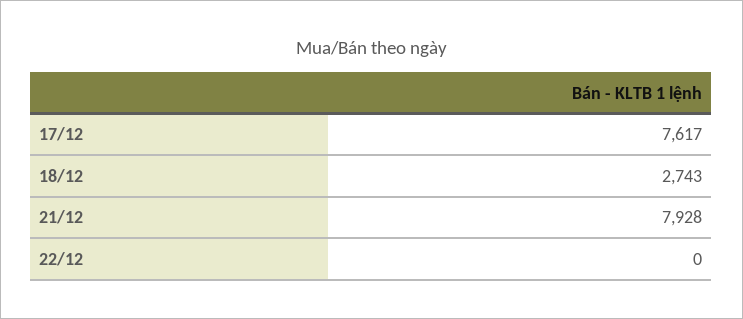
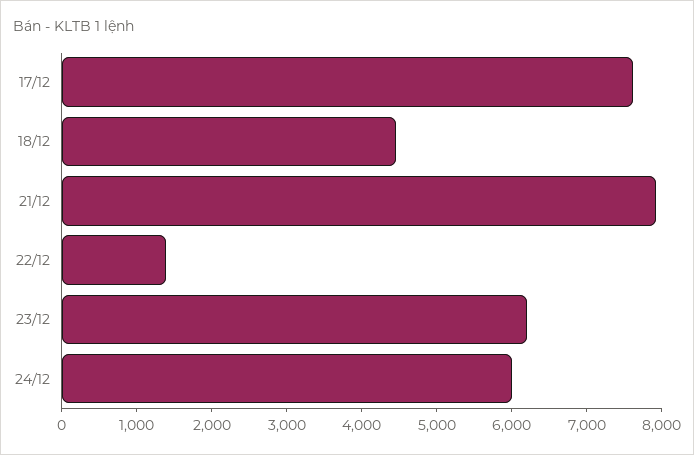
18/12: 2743 -> 4400
22/12: 0 -> 1400
23/12: none -> 6200
24/12: none -> 6000

